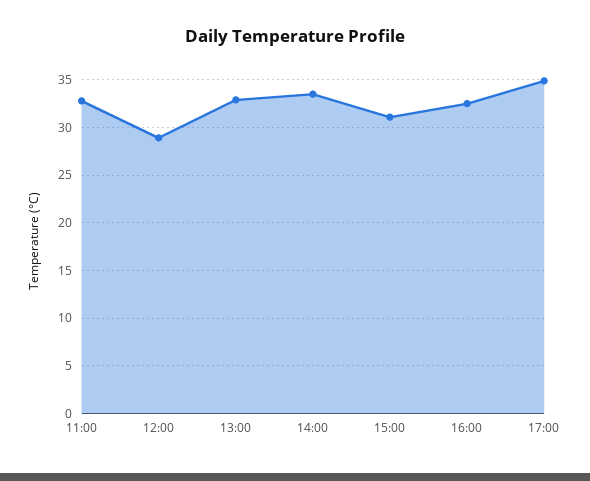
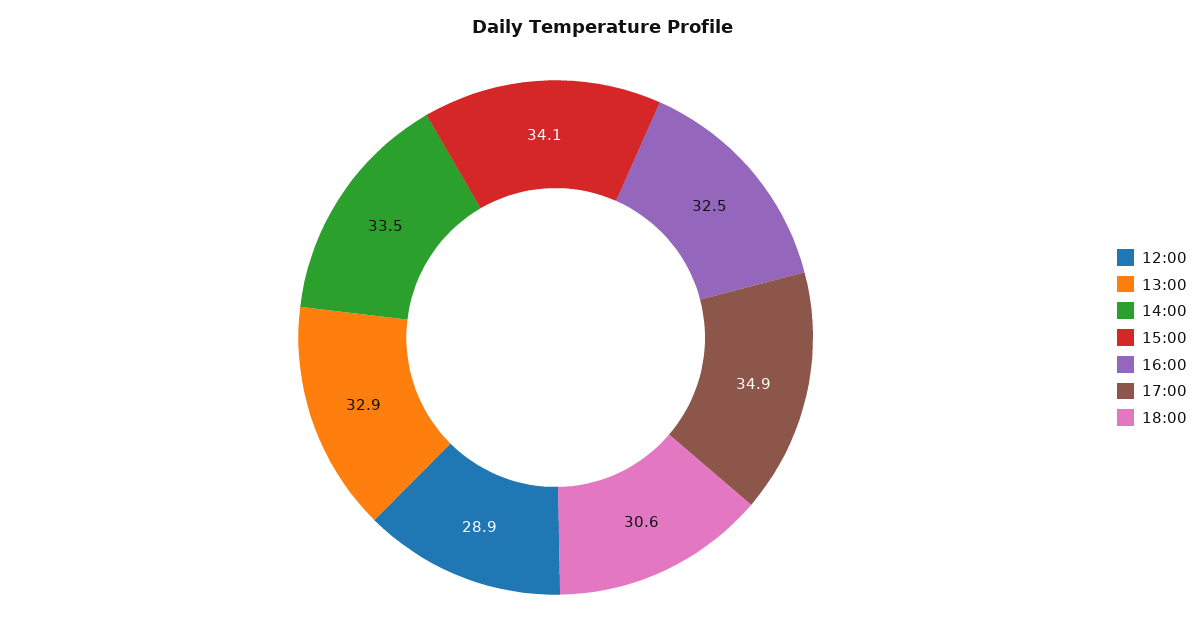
11:00: 33 -> none
15:00: 31 -> 34.1
18:00: none -> 30.6

